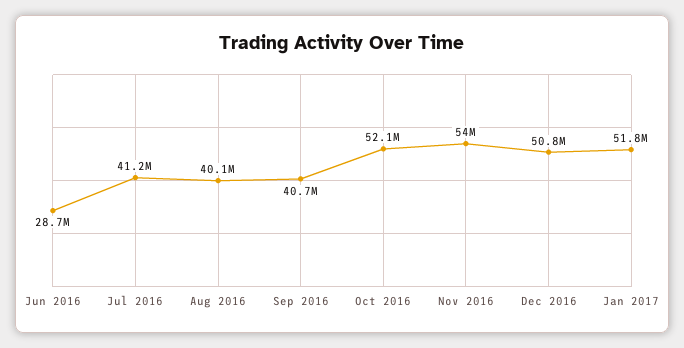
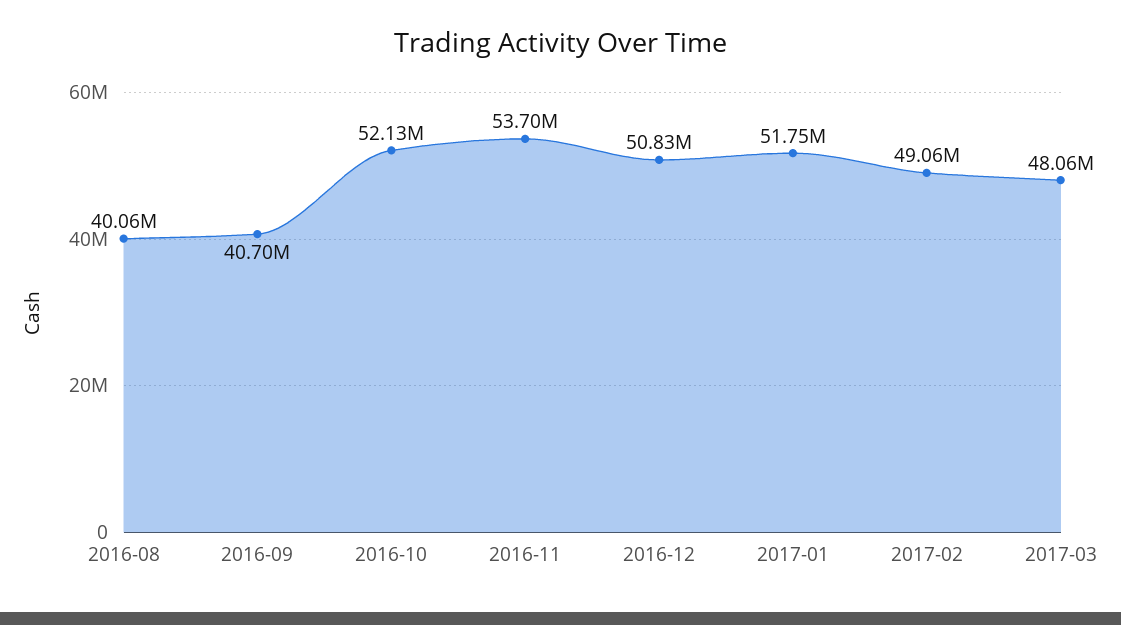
Jun 2016: 28700000 -> none
Jul 2016: 41200000 -> none
Nov 2016: 54000000 -> 53700000
2017-02: none -> 49060000
2017-03: none -> 48060000

